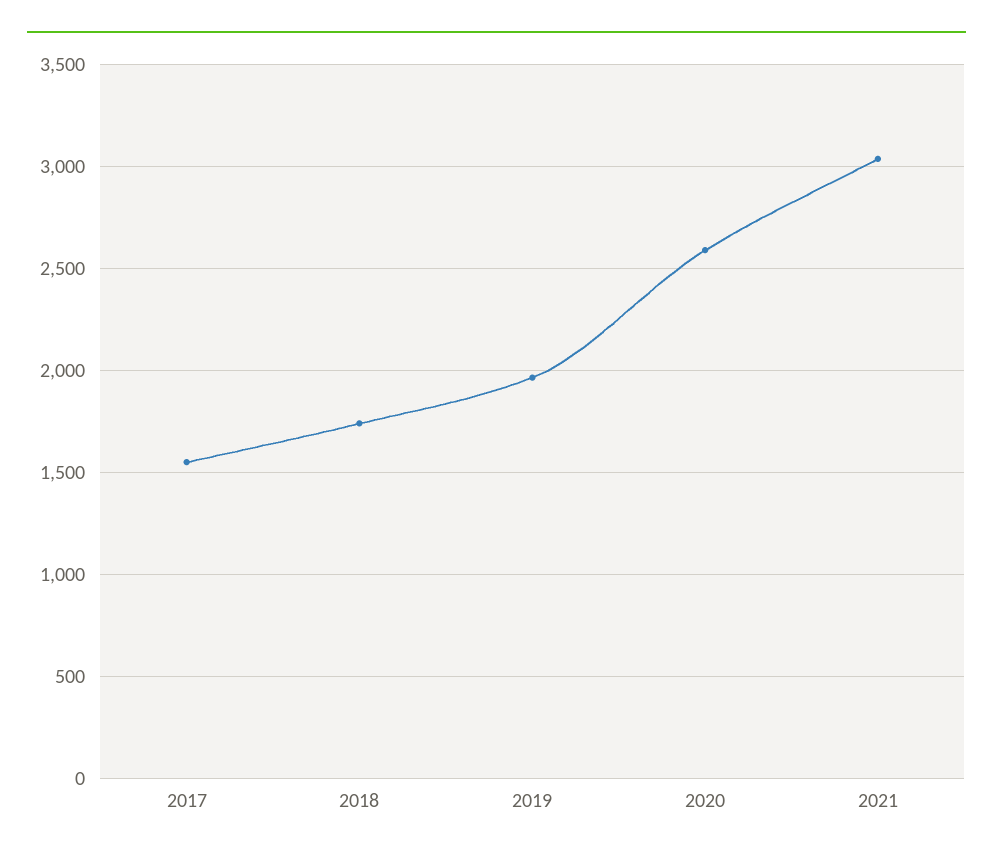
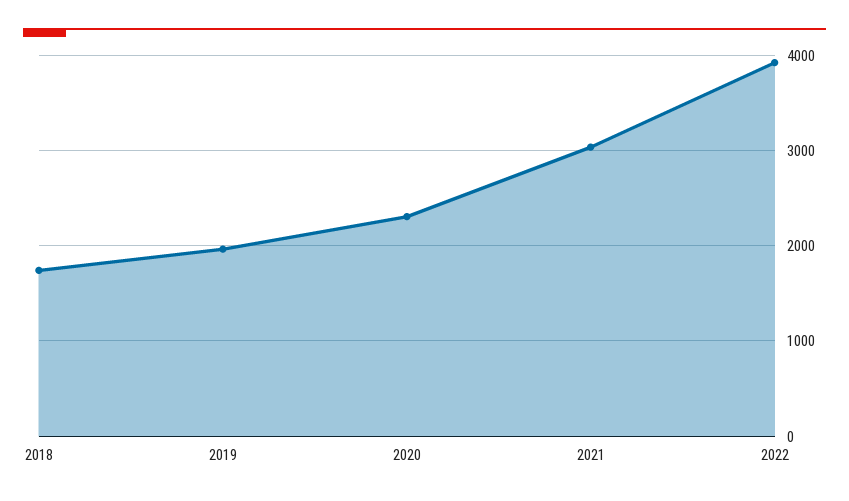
2017: 1550 -> none
2020: 2600 -> 2300
2022: none -> 3900

